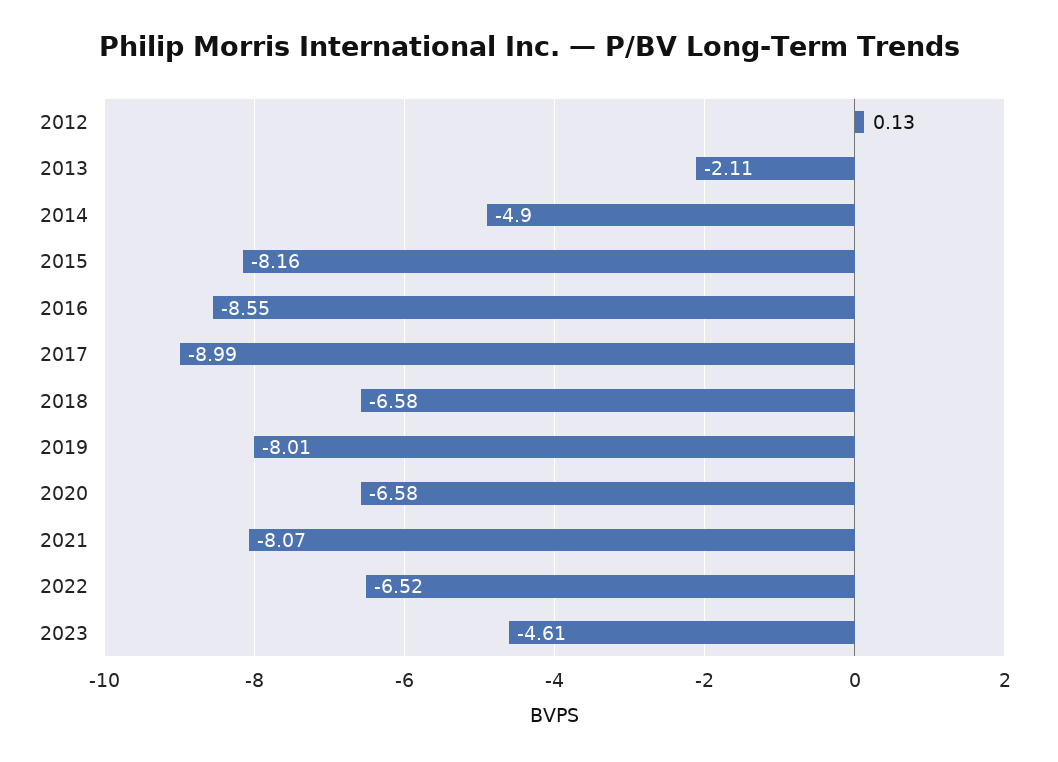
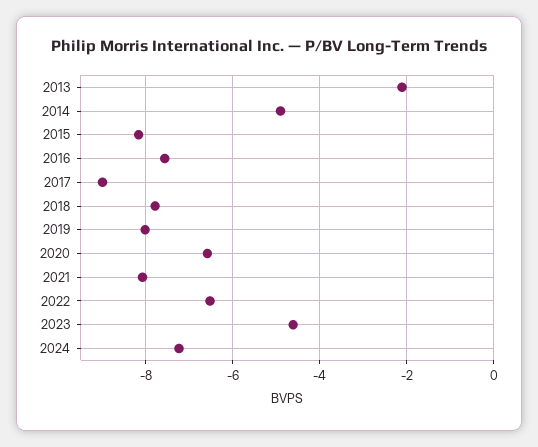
2012: 0.13 -> none
2016: -8.55 -> -7.6
2018: -6.58 -> -7.8
2024: none -> -7.2

